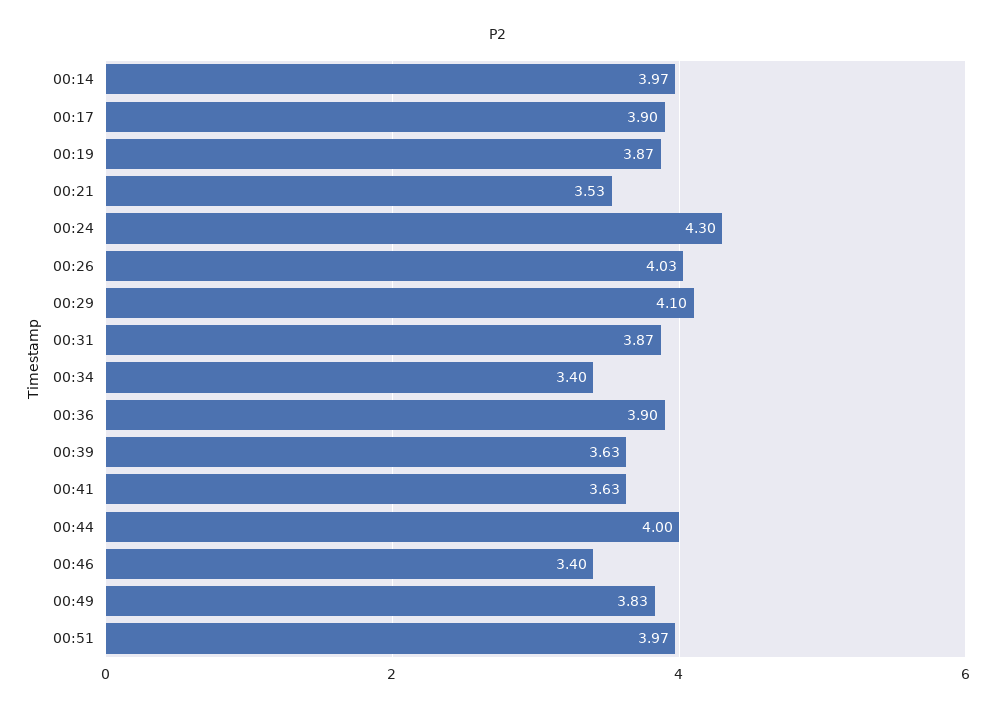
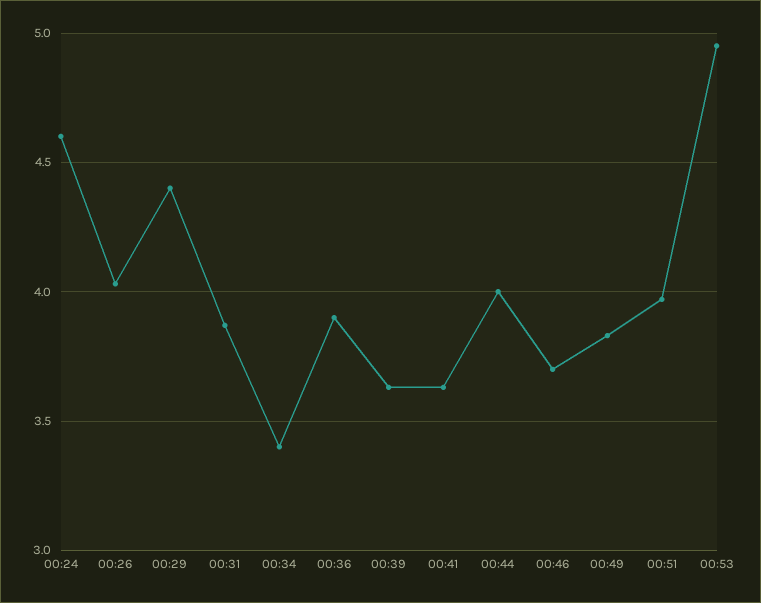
00:14: 3.97 -> none
00:17: 3.9 -> none
00:19: 3.87 -> none
00:21: 3.53 -> none
00:24: 4.3 -> 4.6
00:29: 4.1 -> 4.4
00:46: 3.4 -> 3.7
00:53: none -> 4.95

